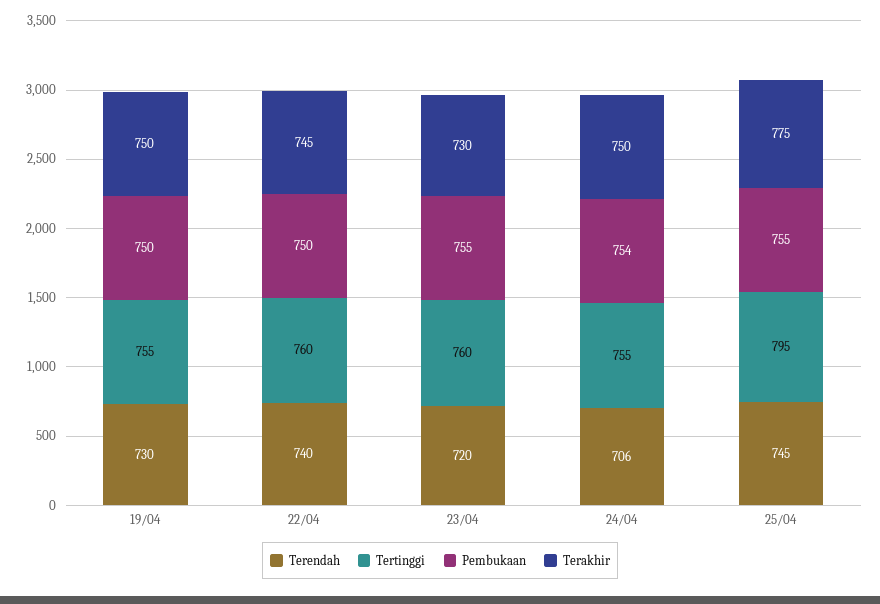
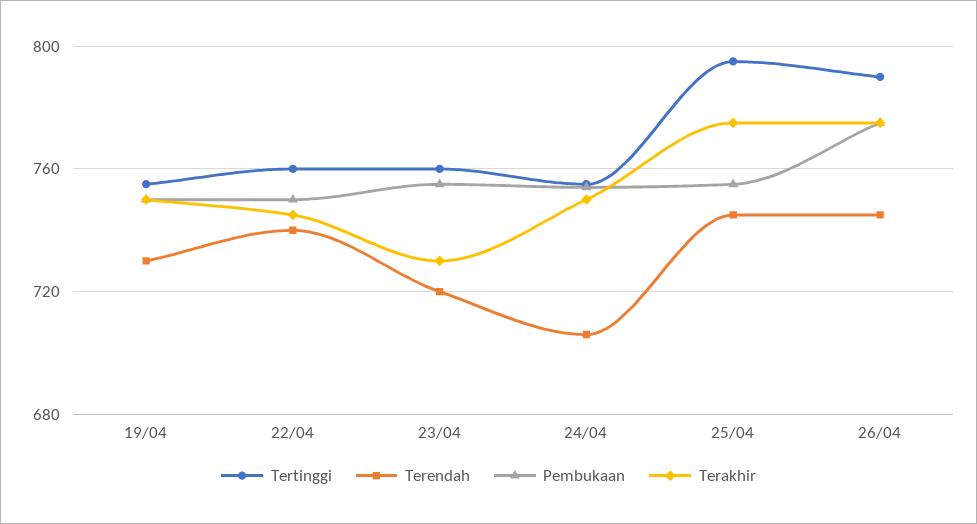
Tertinggi, 26/04: none -> 790
Terendah, 26/04: none -> 745
Pembukaan, 26/04: none -> 775
Terakhir, 26/04: none -> 775

